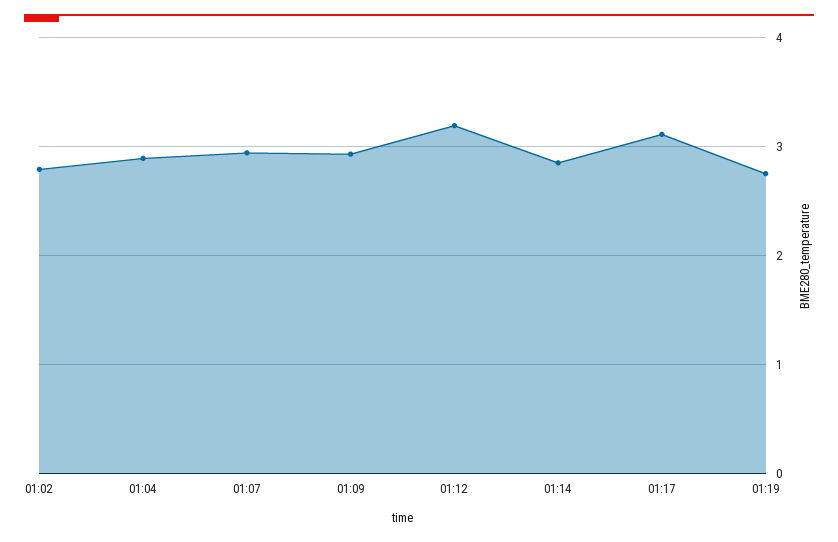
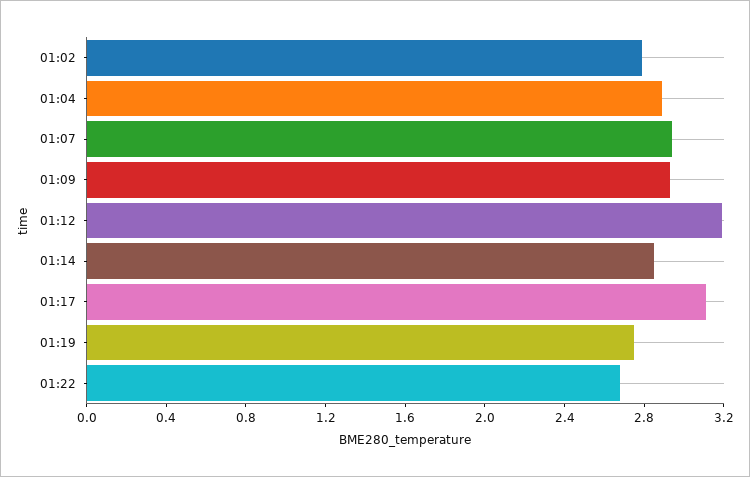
01:22: none -> 2.7

